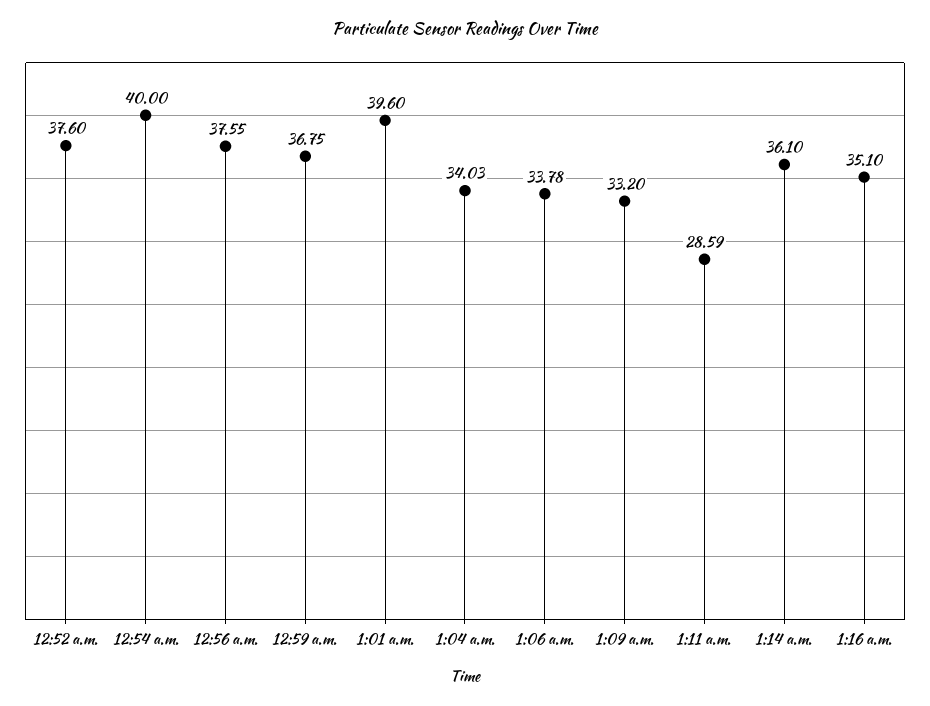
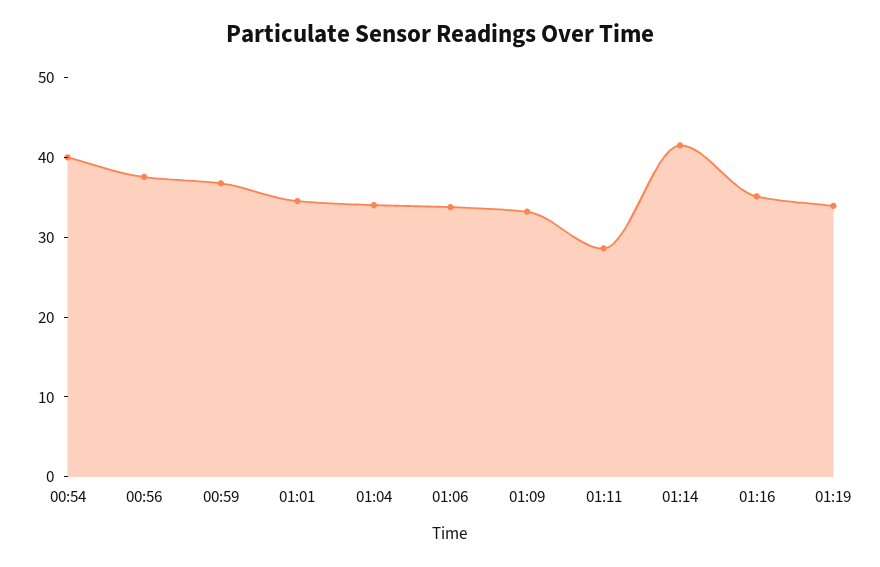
12:52 a.m.: 37.6 -> none
1:01 a.m.: 39.6 -> 34
1:14 a.m.: 36.1 -> 42
01:19: none -> 34

